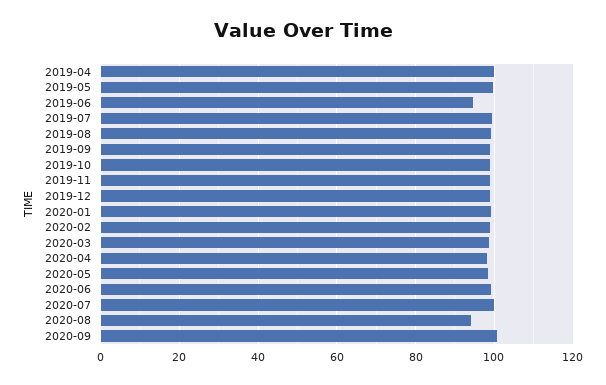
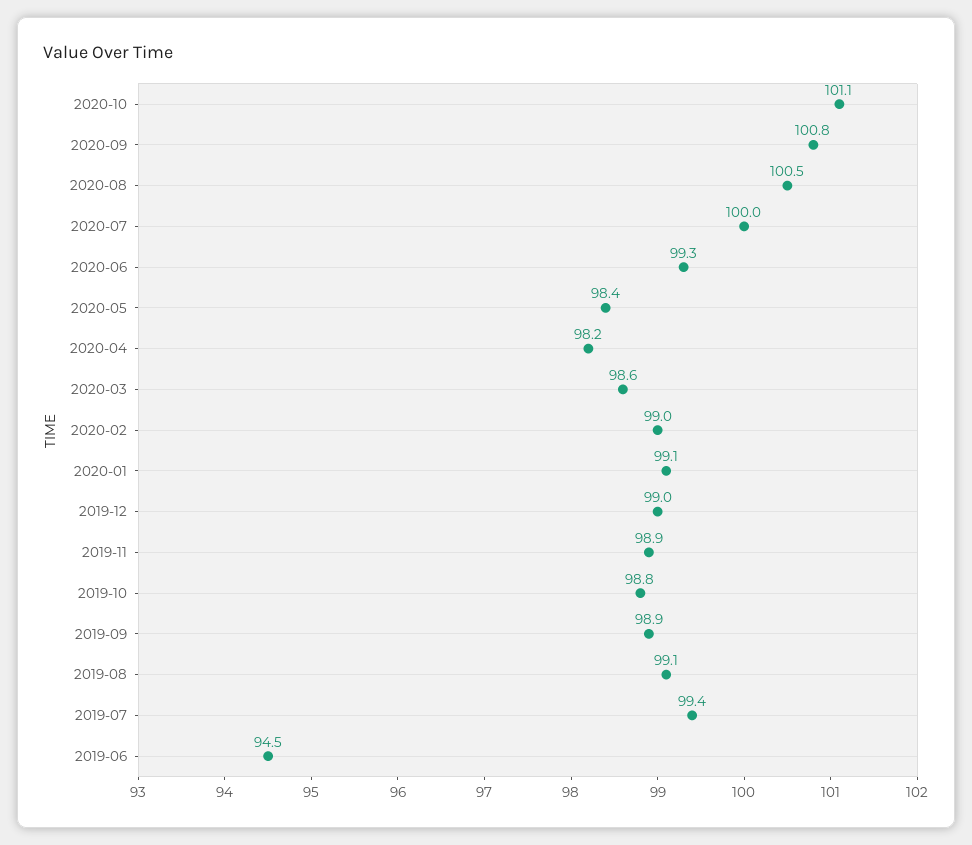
2019-04: 100 -> none
2019-05: 100 -> none
2020-08: 94 -> 100.5
2020-10: none -> 101.1

